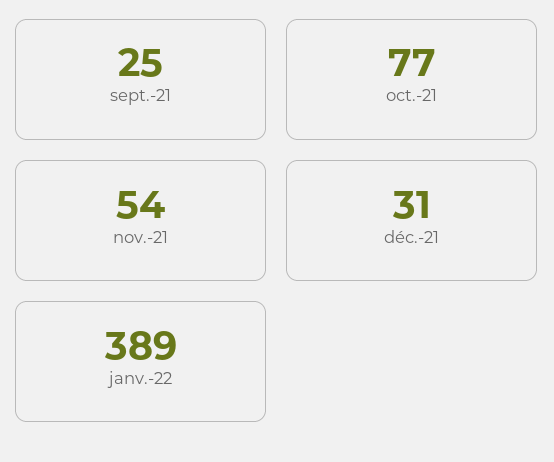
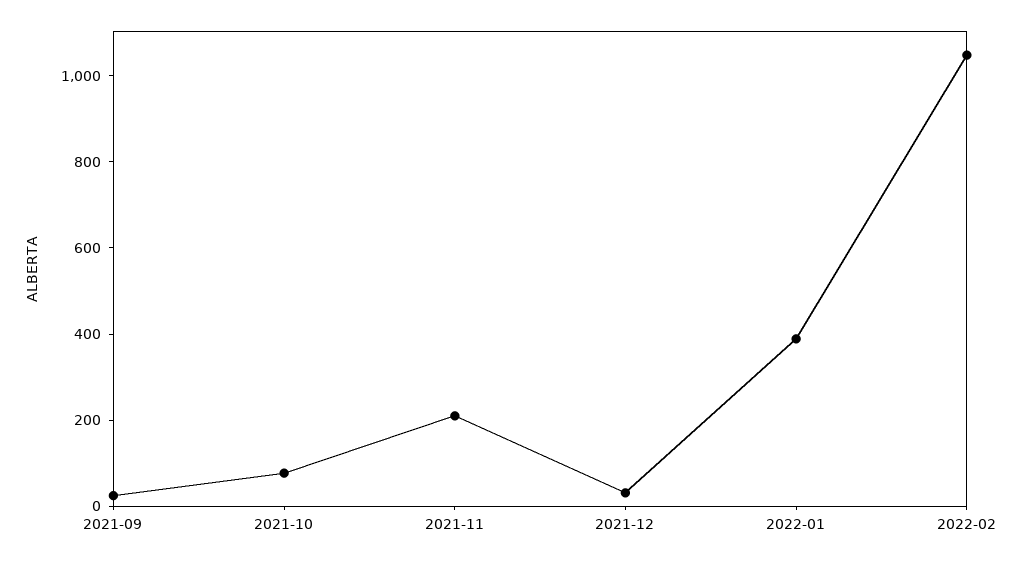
nov.-21: 54 -> 200
2022-02: none -> 1050

